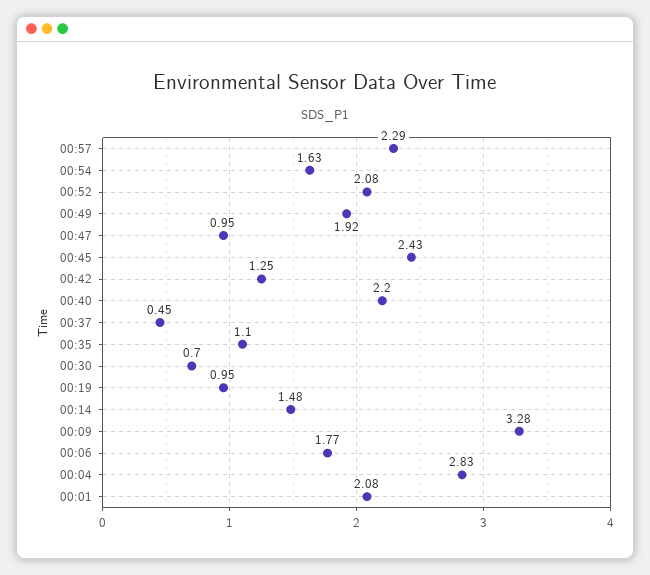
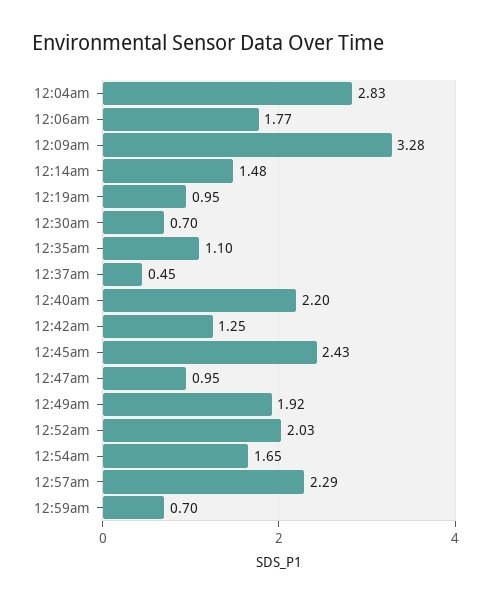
00:54: 1.63 -> 1.65
00:52: 2.08 -> 2.03
00:01: 2.08 -> none
12:59am: none -> 0.7

